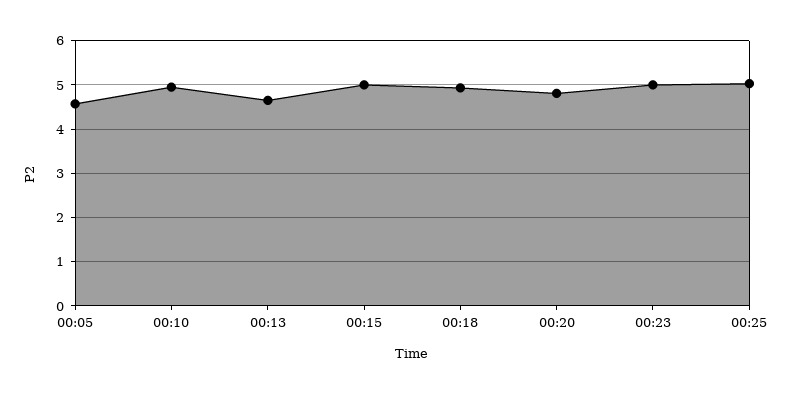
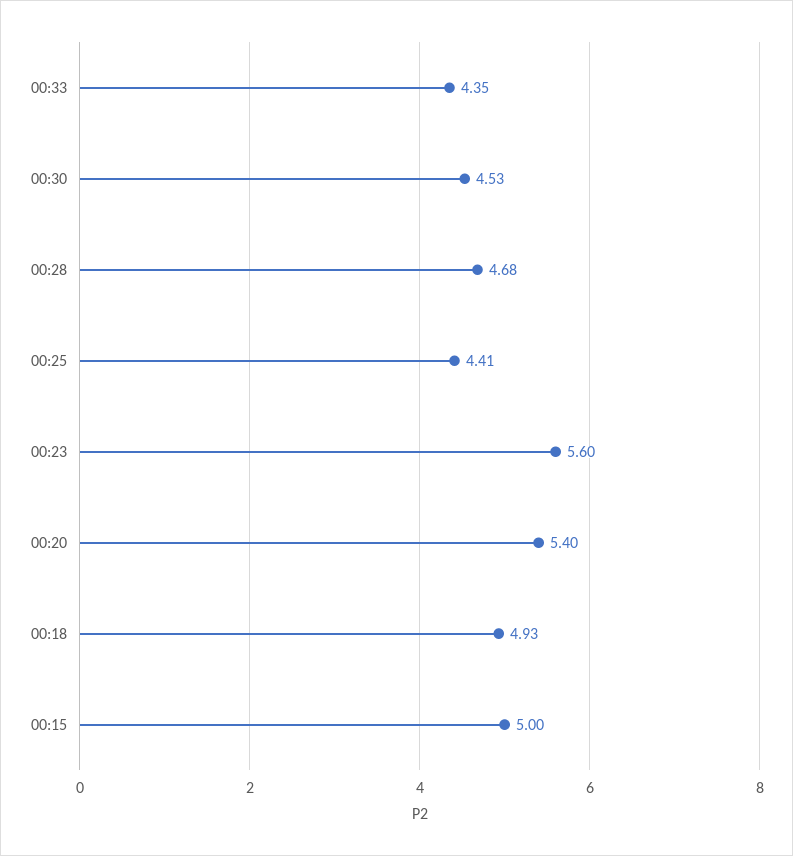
00:05: 4.6 -> none
00:10: 5 -> none
00:13: 4.6 -> none
00:20: 4.8 -> 5.4
00:23: 5 -> 5.6
00:25: 5 -> 4.41
00:33: none -> 4.35
00:30: none -> 4.53
00:28: none -> 4.68

